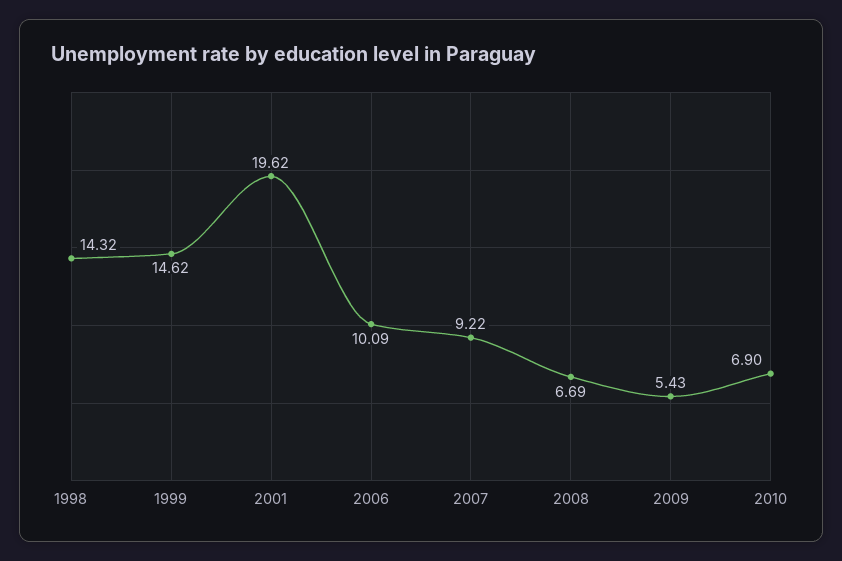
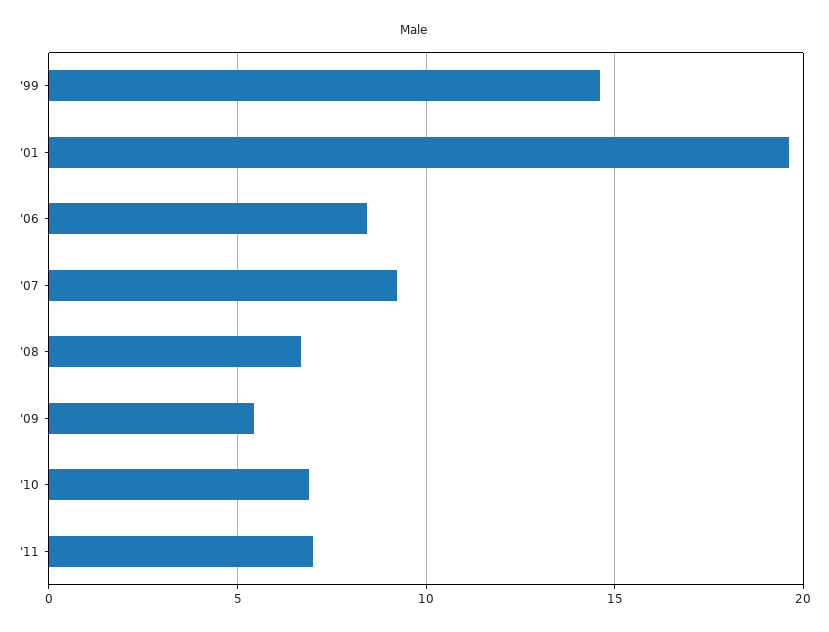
1998: 14.32 -> none
2006: 10.09 -> 8.5
'11: none -> 7

